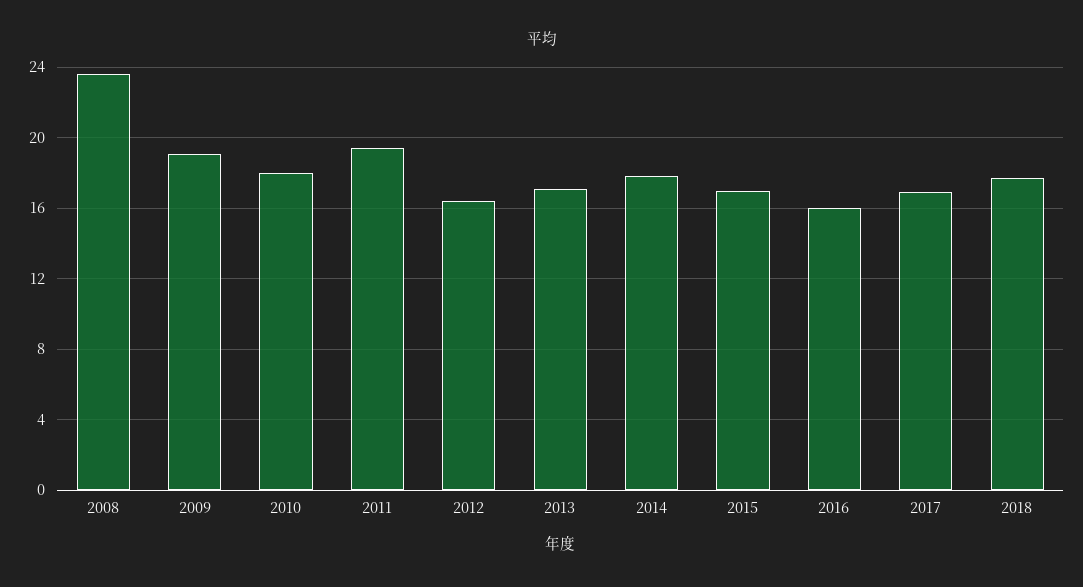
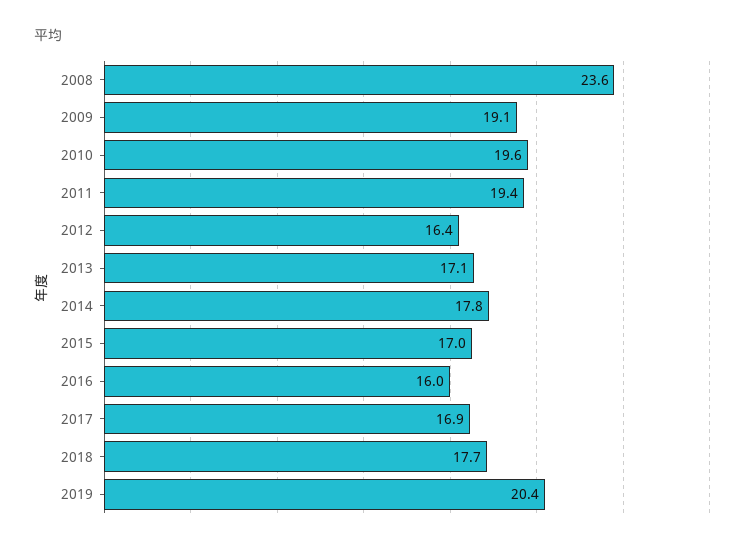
2010: 18 -> 19.6
2019: none -> 20.4

